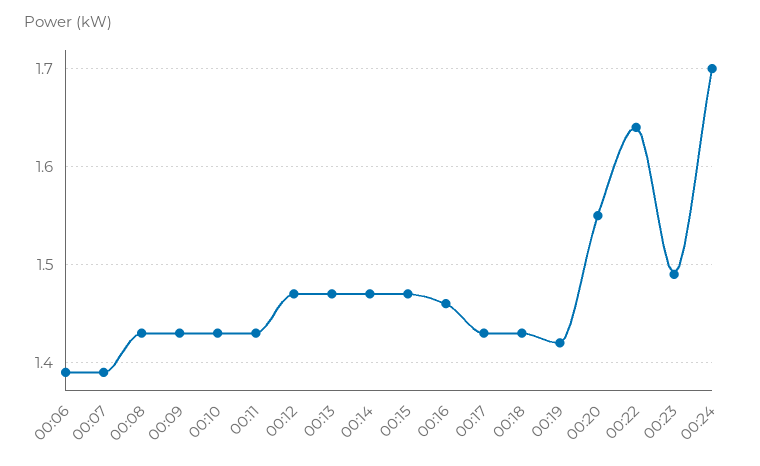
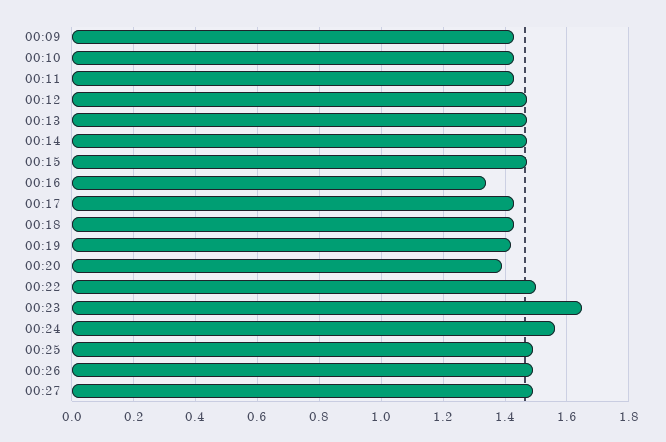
00:06: 1.39 -> none
00:07: 1.39 -> none
00:08: 1.43 -> none
00:16: 1.46 -> 1.35
00:20: 1.55 -> 1.4
00:22: 1.64 -> 1.5
00:23: 1.49 -> 1.65
00:24: 1.7 -> 1.55
00:25: none -> 1.5
00:26: none -> 1.5
00:27: none -> 1.5

